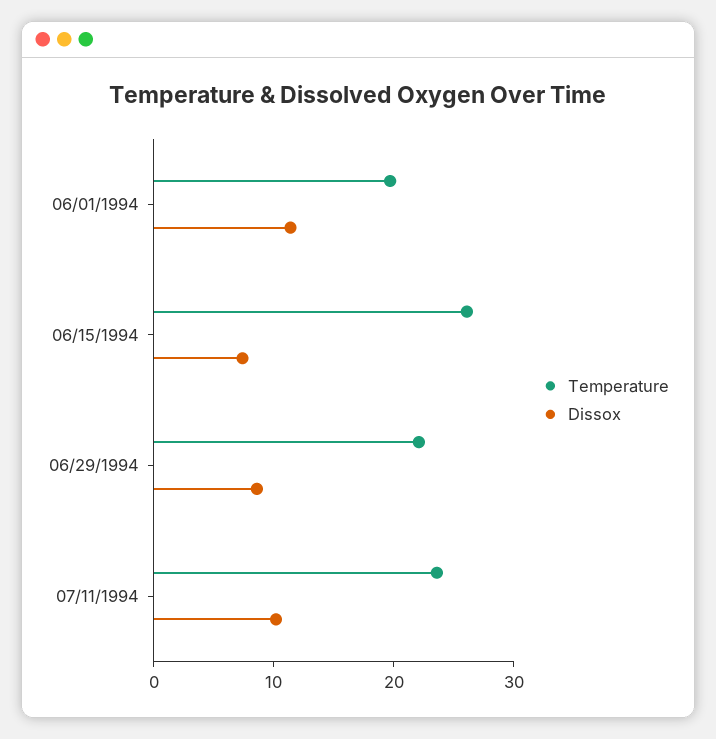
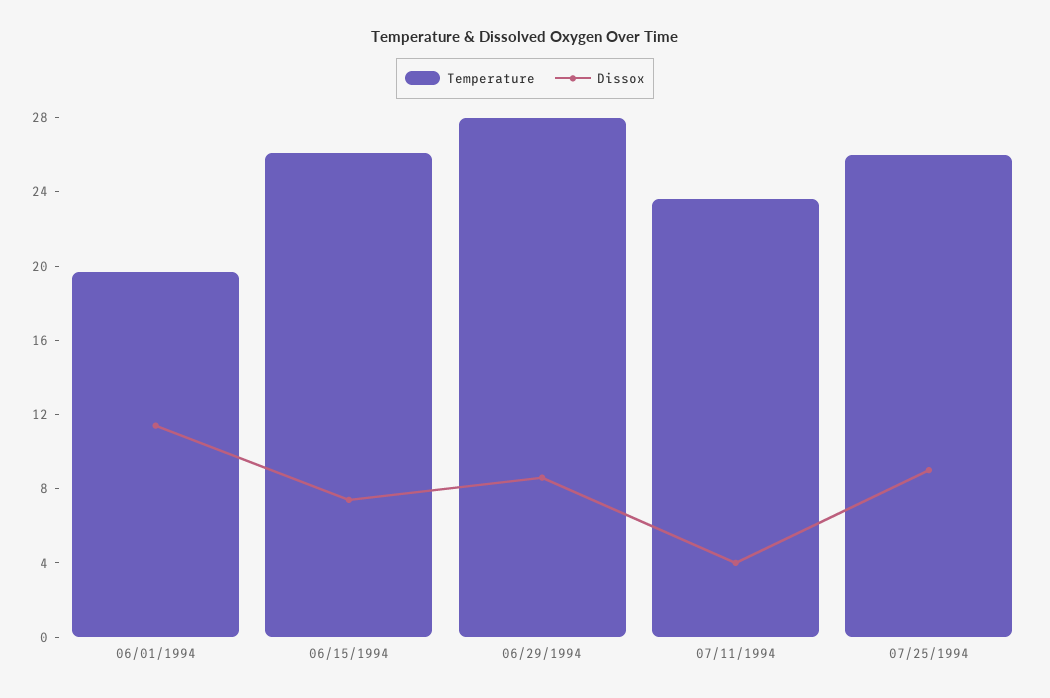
Temperature, 06/29/1994: 22 -> 28
Dissox, 07/11/1994: 10 -> 4
Temperature, 07/25/1994: none -> 26
Dissox, 07/25/1994: none -> 9

